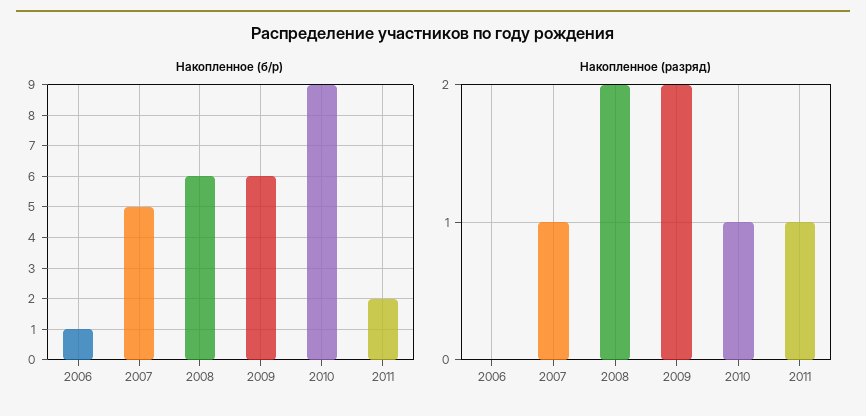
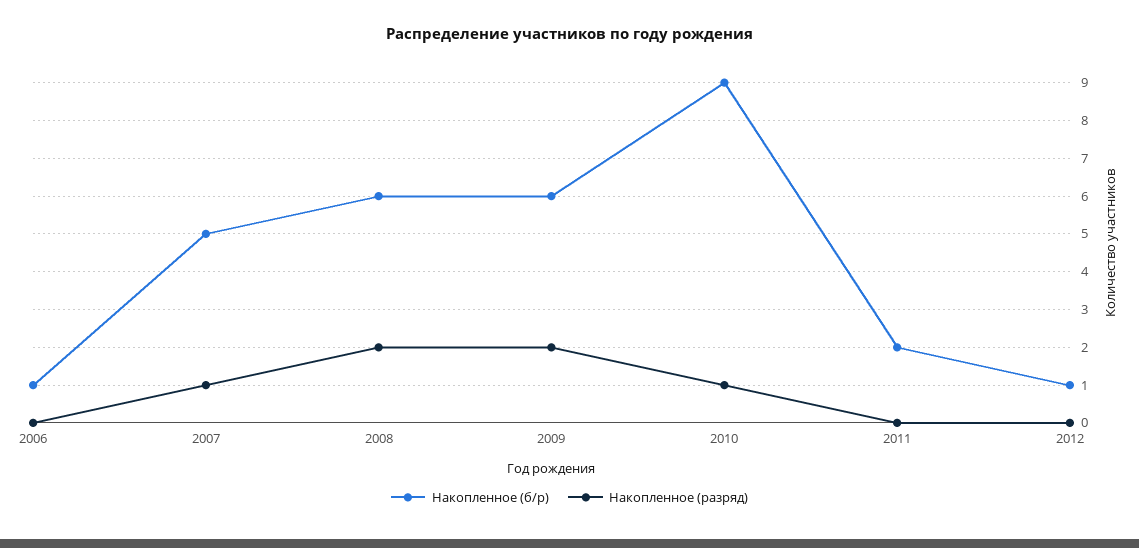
Накопленное (разряд), 2011: 1 -> 0
Накопленное (б/р), 2012: none -> 1
Накопленное (разряд), 2012: none -> 0

